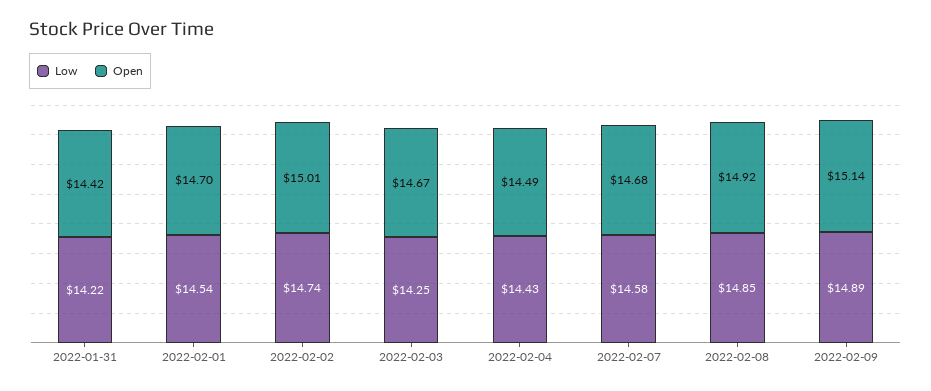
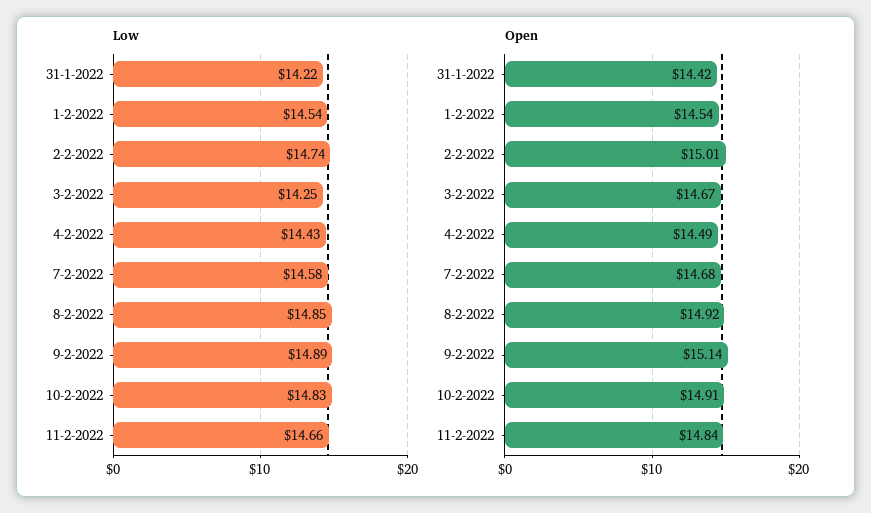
Open, 2022-02-01: 14.7 -> 14.54
Low, 10-2-2022: none -> 14.83
Low, 11-2-2022: none -> 14.66
Open, 10-2-2022: none -> 14.91
Open, 11-2-2022: none -> 14.84

